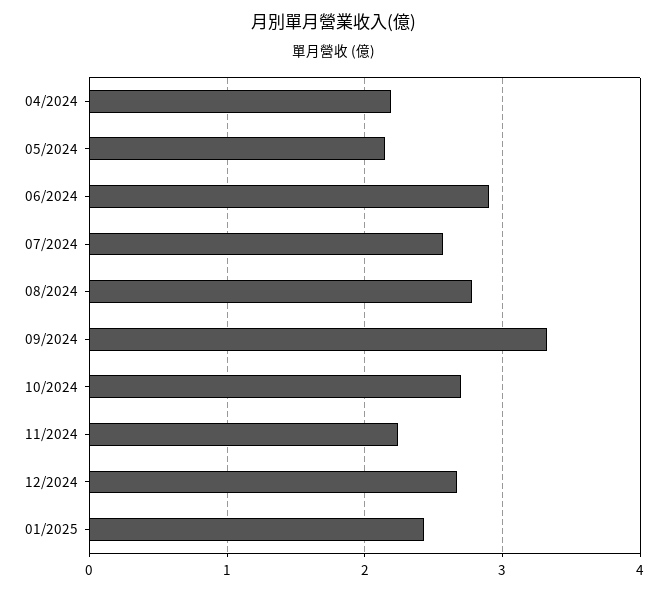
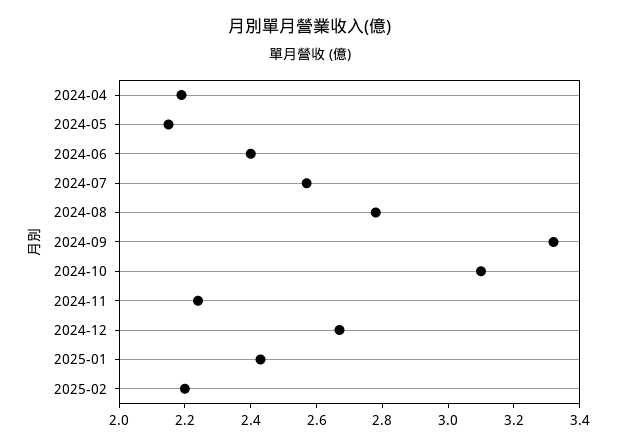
06/2024: 2.9 -> 2.4
10/2024: 2.7 -> 3.1
2025-02: none -> 2.2

